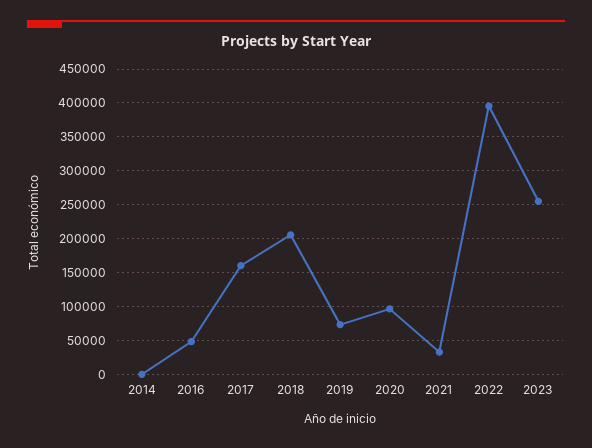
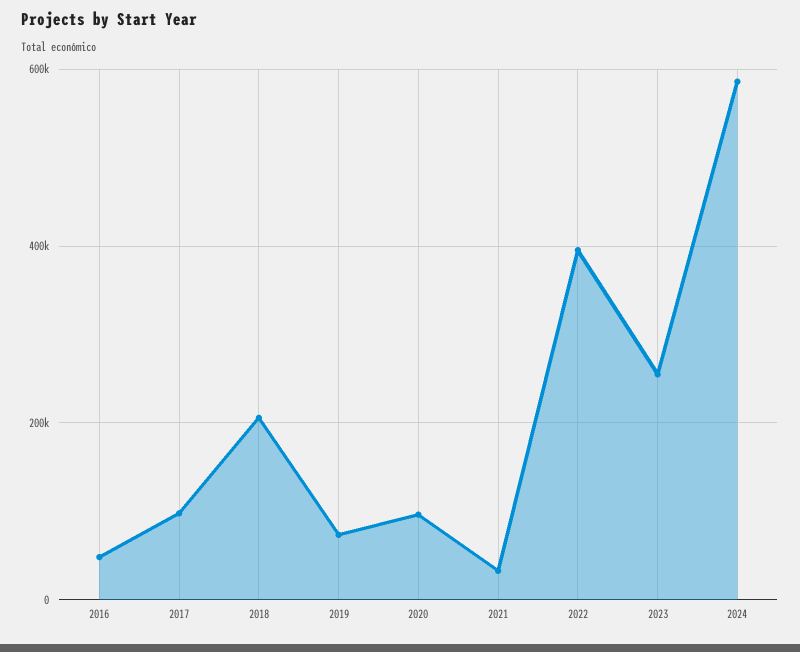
2014: 0 -> none
2017: 160000 -> 100000
2024: none -> 580000

